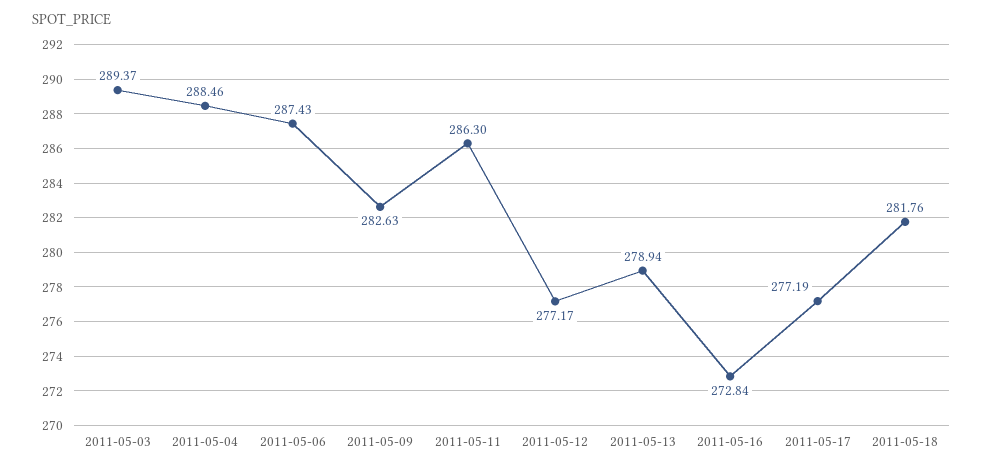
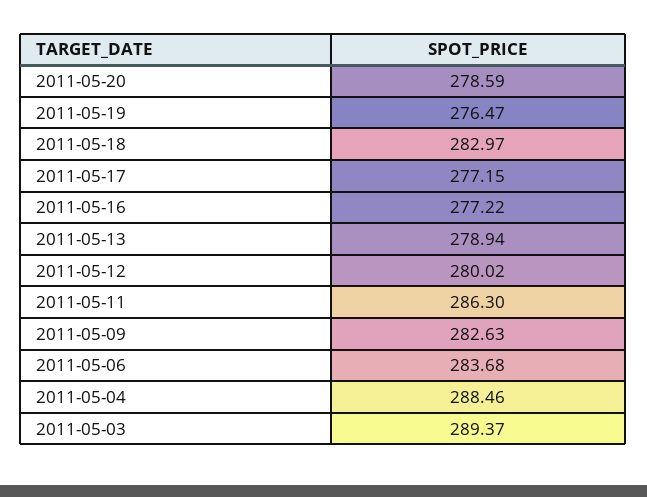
2011-05-06: 287.43 -> 283.68
2011-05-12: 277.17 -> 280.02
2011-05-16: 272.84 -> 277.22
2011-05-17: 277.19 -> 277.15
2011-05-18: 281.76 -> 282.97
2011-05-20: none -> 278.59
2011-05-19: none -> 276.47

